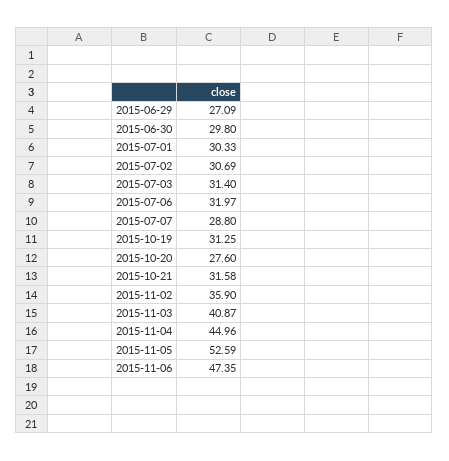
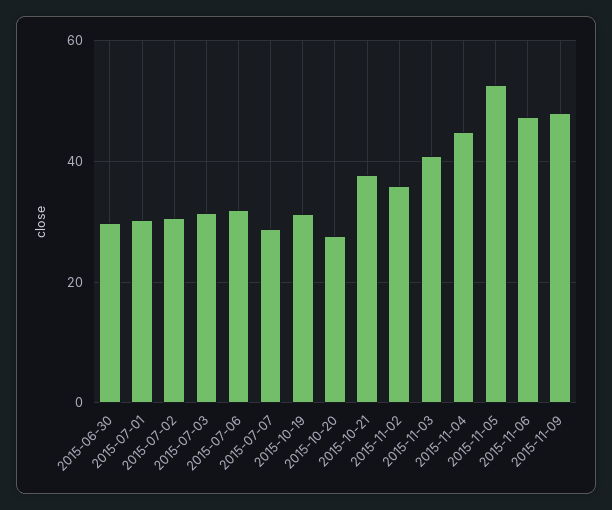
2015-06-29: 27.09 -> none
2015-10-21: 31.58 -> 38
2015-11-09: none -> 48

